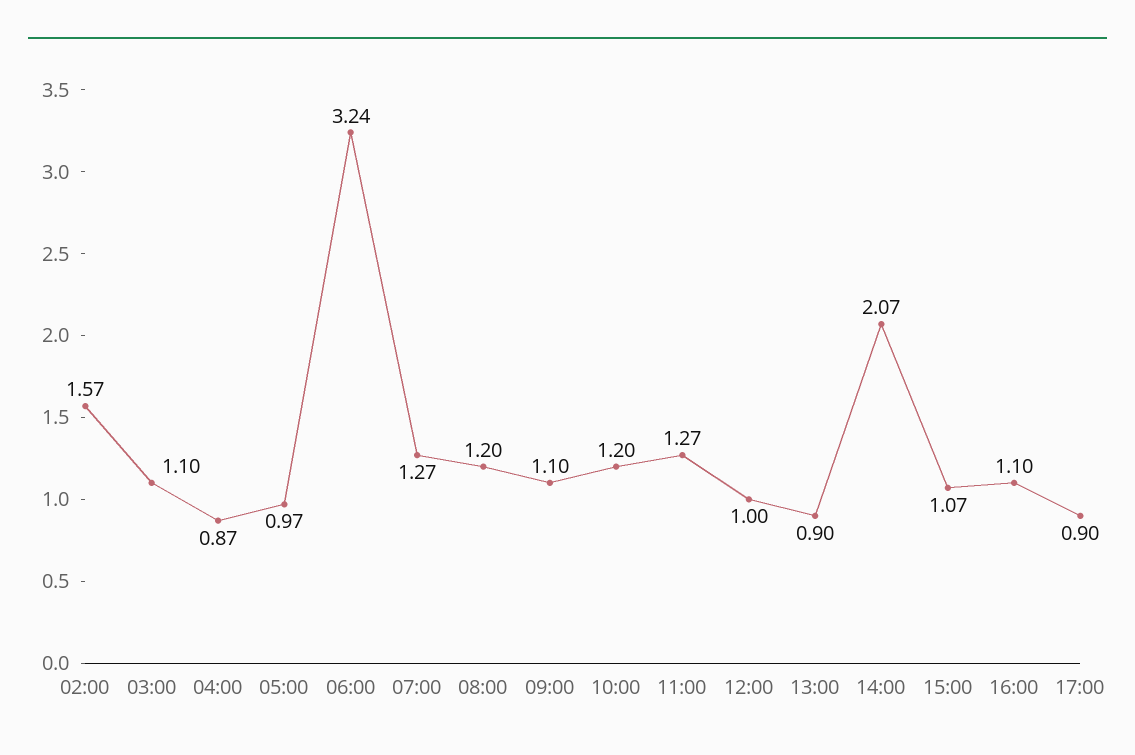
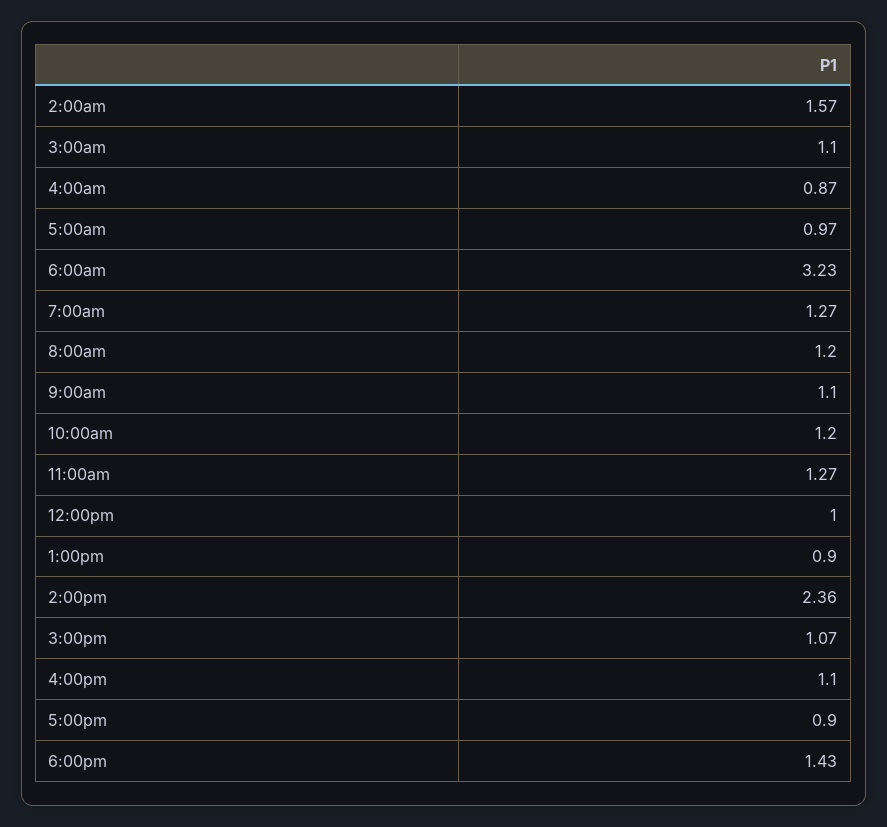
06:00: 3.24 -> 3.23
14:00: 2.07 -> 2.36
6:00pm: none -> 1.43

